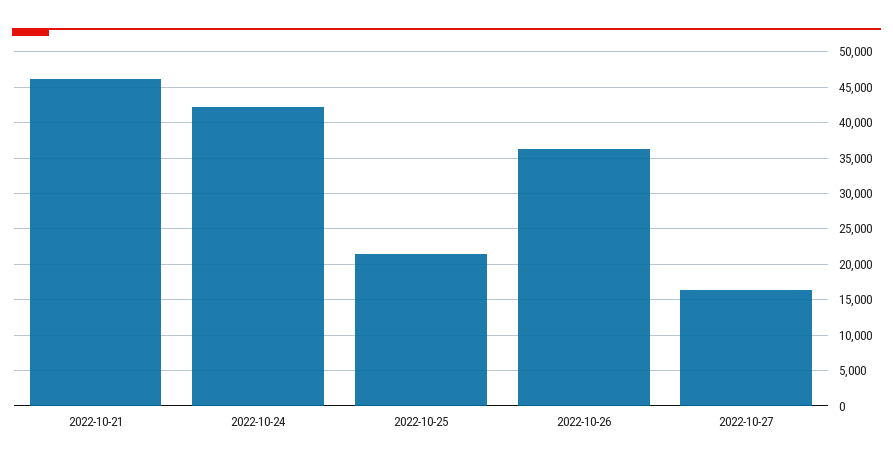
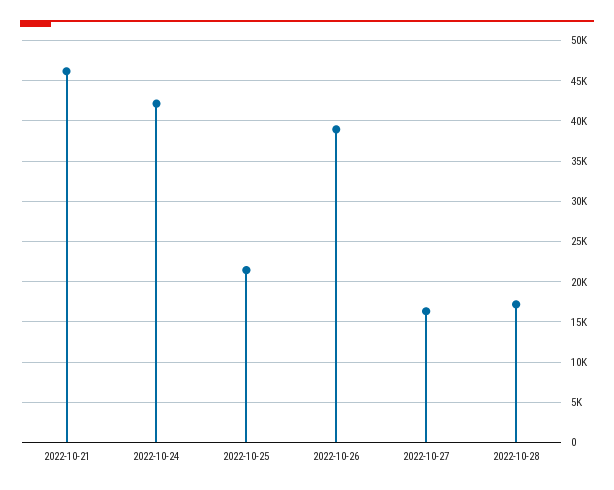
2022-10-26: 36000 -> 39000
2022-10-28: none -> 17000

